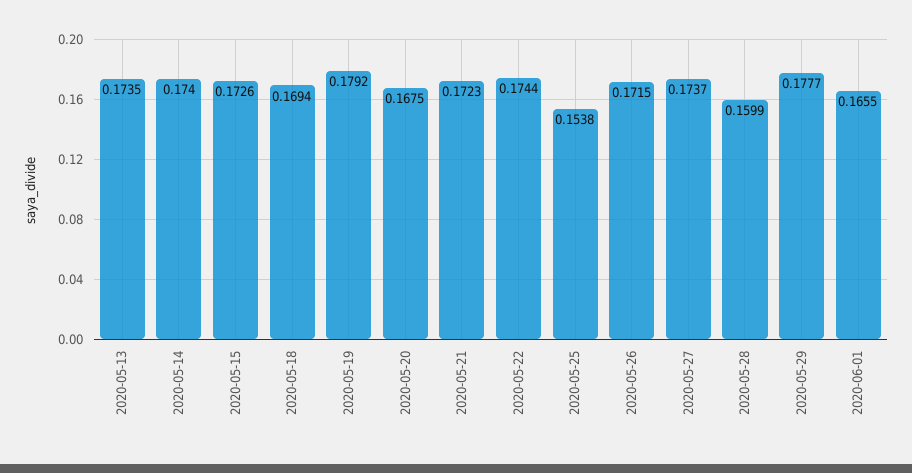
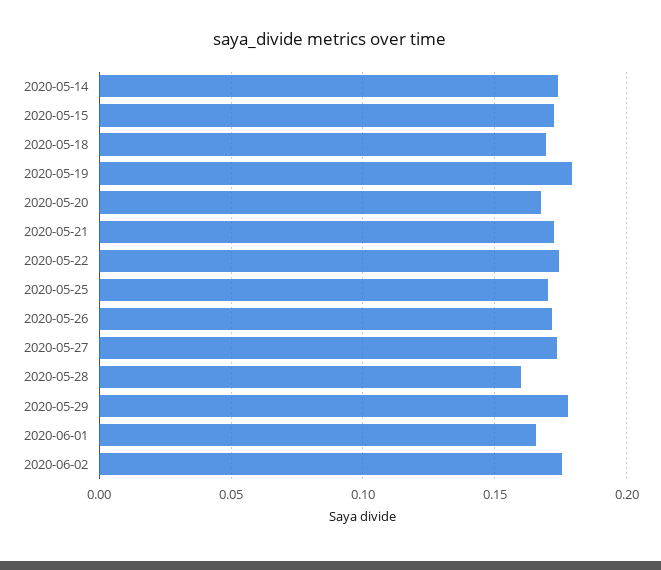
2020-05-13: 0.1735 -> none
2020-05-25: 0.1538 -> 0.17
2020-06-02: none -> 0.175

